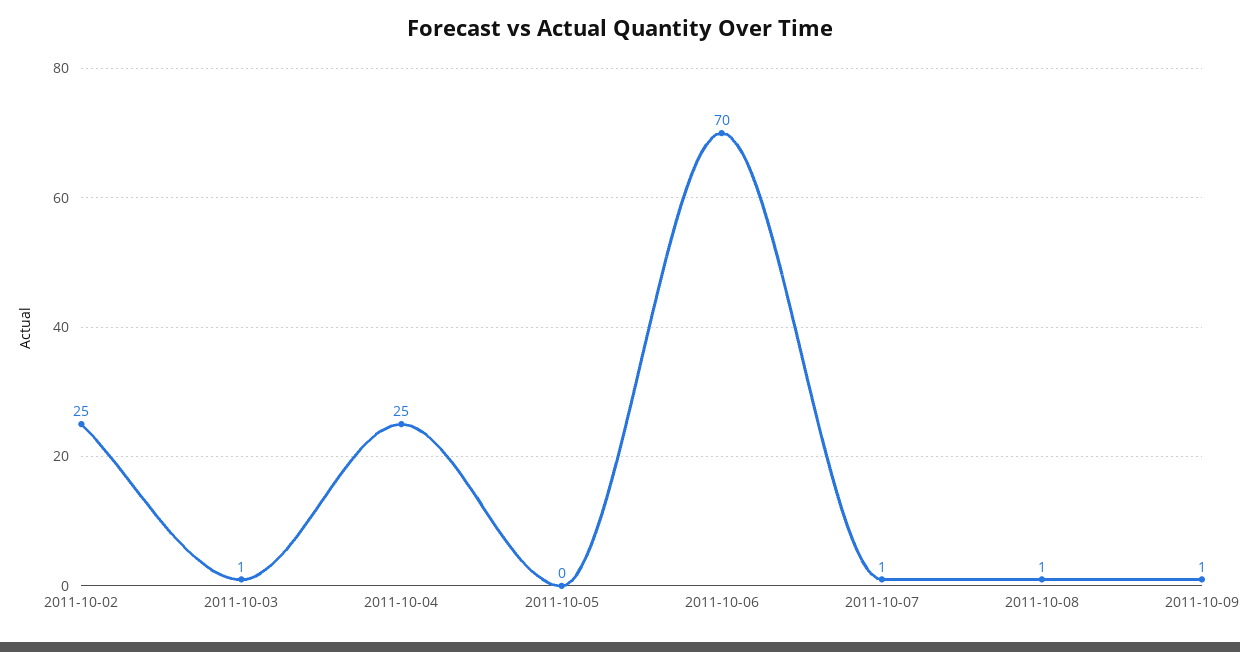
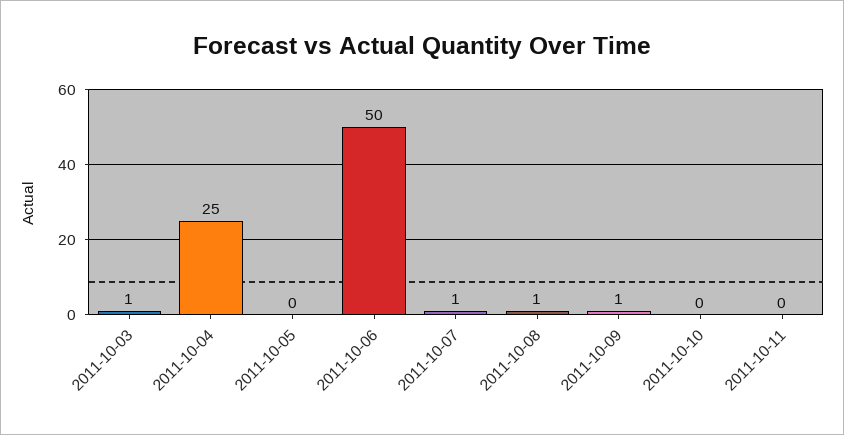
2011-10-02: 25 -> none
2011-10-06: 70 -> 50
2011-10-10: none -> 0
2011-10-11: none -> 0

